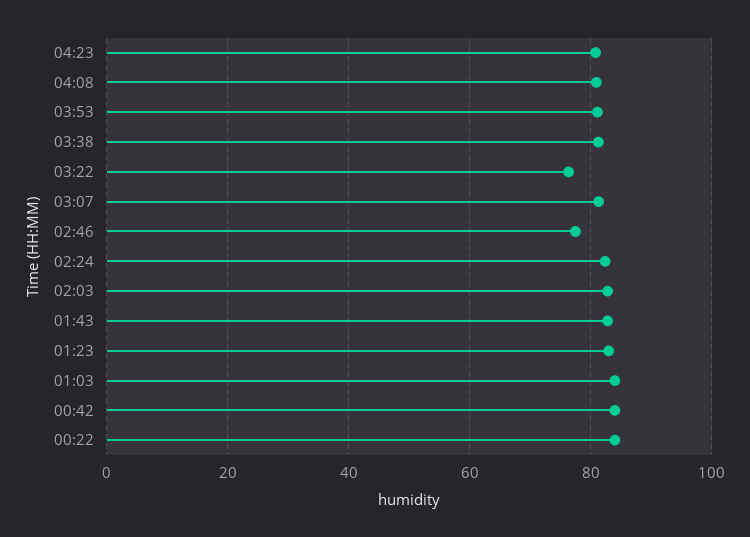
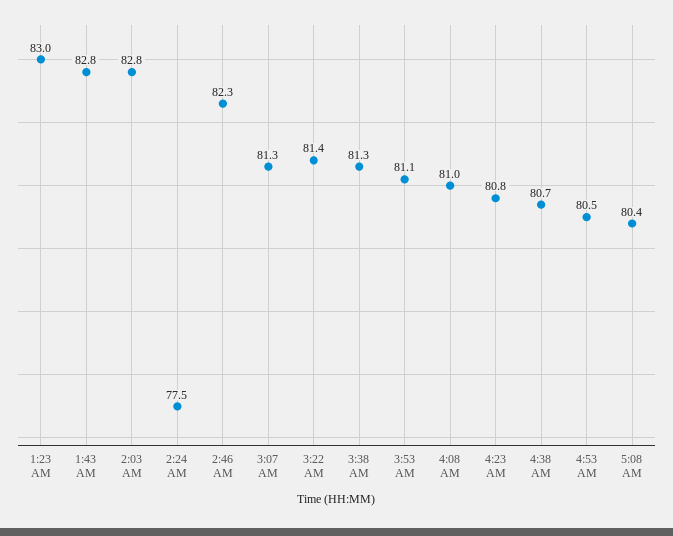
03:22: 76 -> 81.4
02:46: 78 -> 82.3
02:24: 82 -> 77.5
01:03: 84 -> none
00:42: 84 -> none
00:22: 84 -> none
4:38 AM: none -> 80.7
4:53 AM: none -> 80.5
5:08 AM: none -> 80.4

